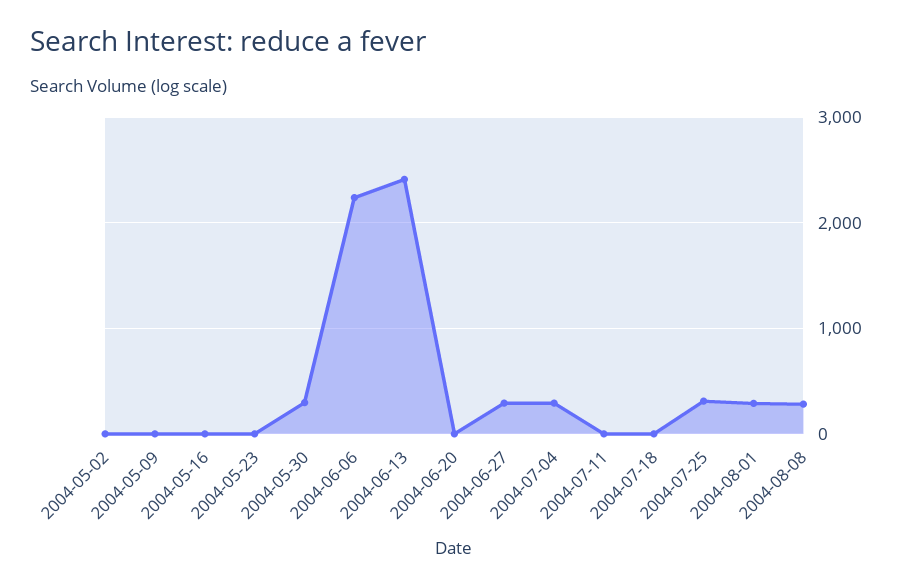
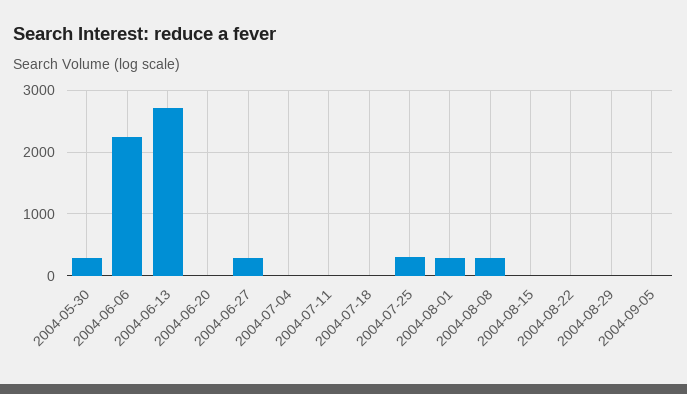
2004-05-02: 0 -> none
2004-05-09: 0 -> none
2004-05-16: 0 -> none
2004-05-23: 0 -> none
2004-06-13: 2400 -> 2700
2004-07-04: 300 -> 0
2004-08-15: none -> 0
2004-08-22: none -> 0
2004-08-29: none -> 0
2004-09-05: none -> 0

